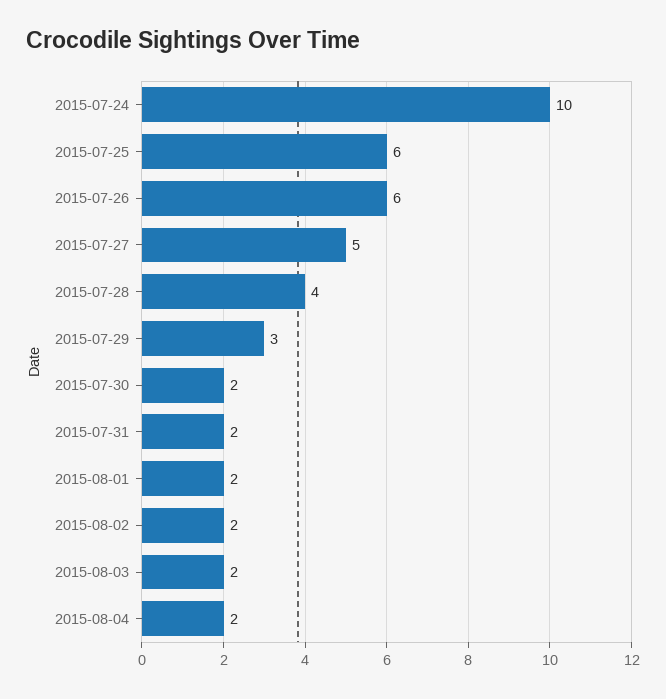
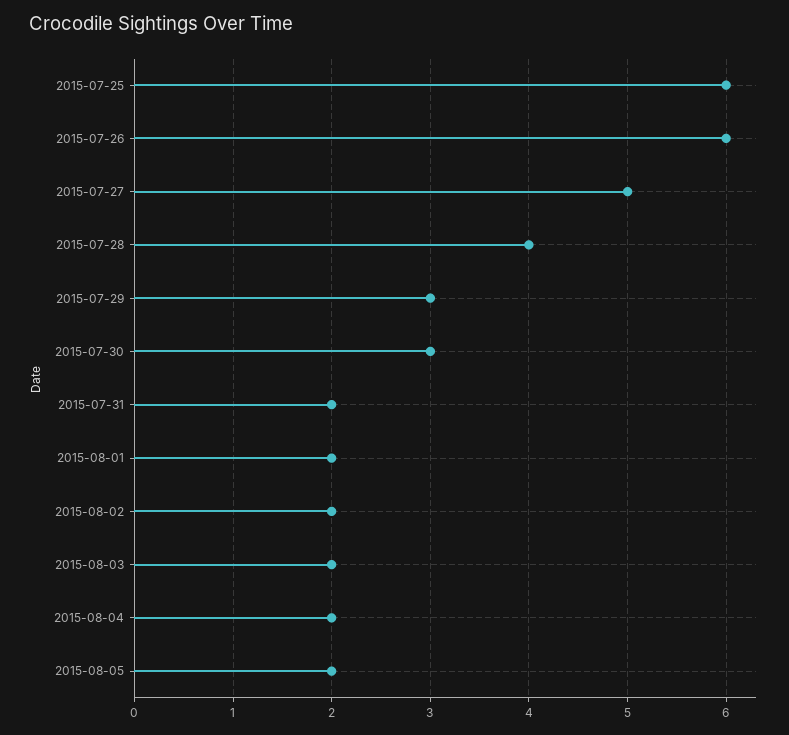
2015-07-24: 10 -> none
2015-07-30: 2 -> 3
2015-08-05: none -> 2

